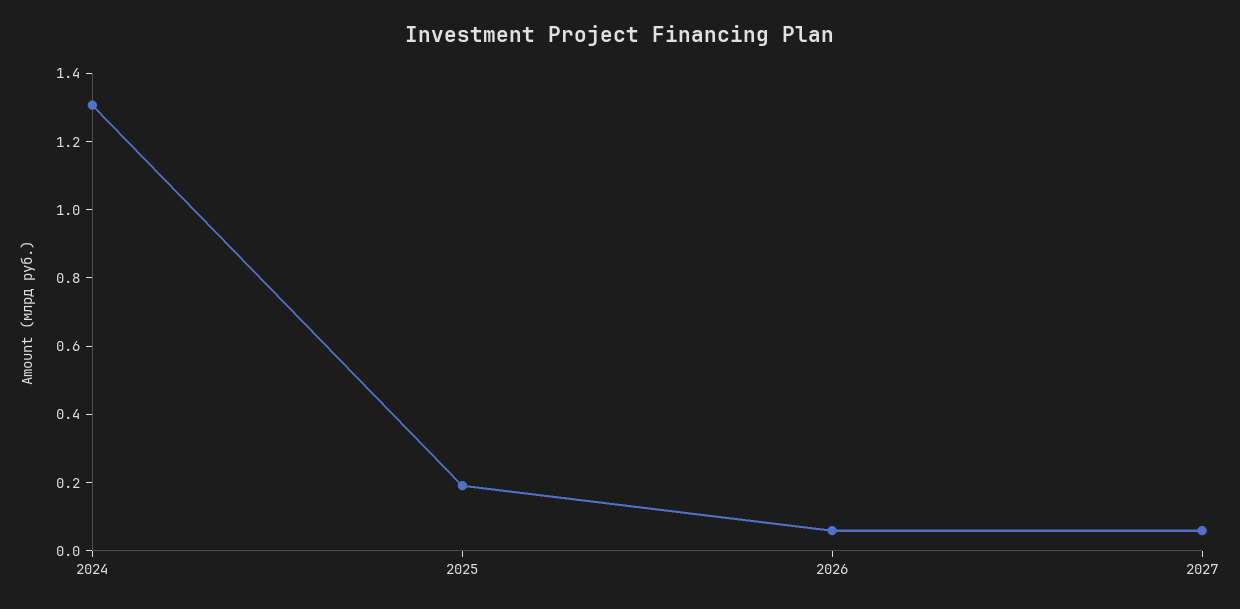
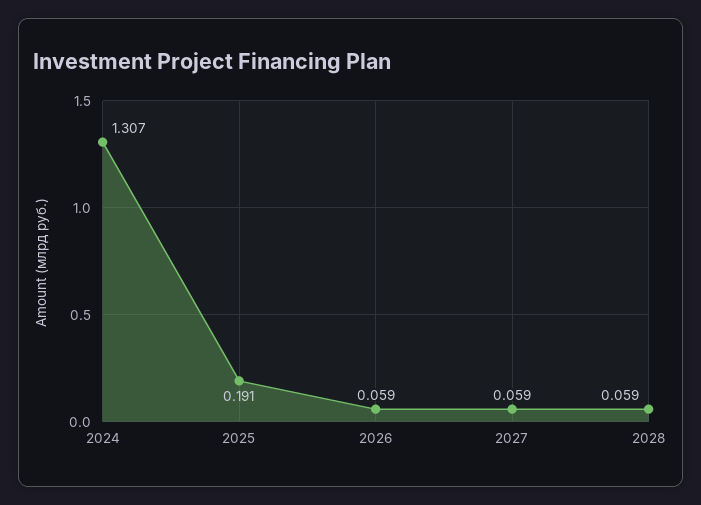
2028: none -> 0.059

